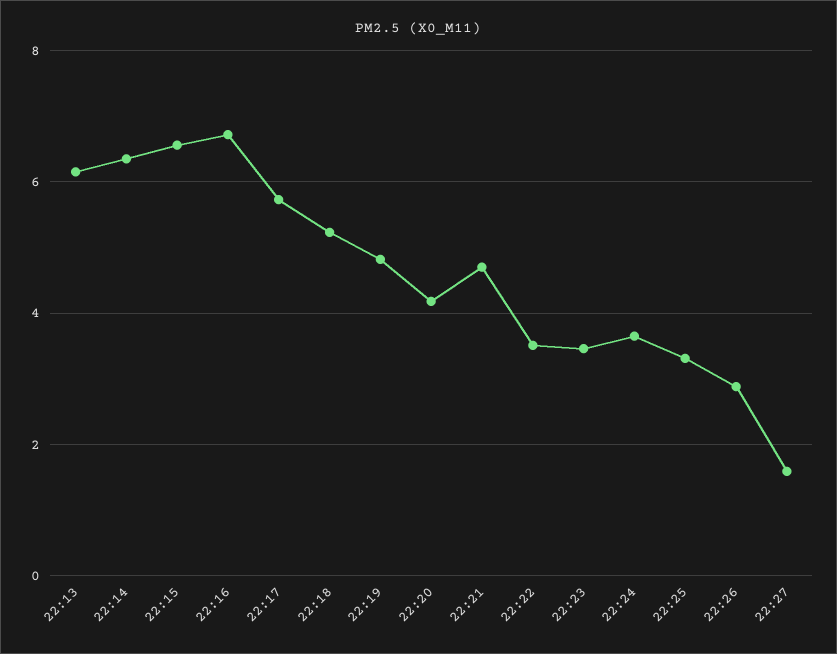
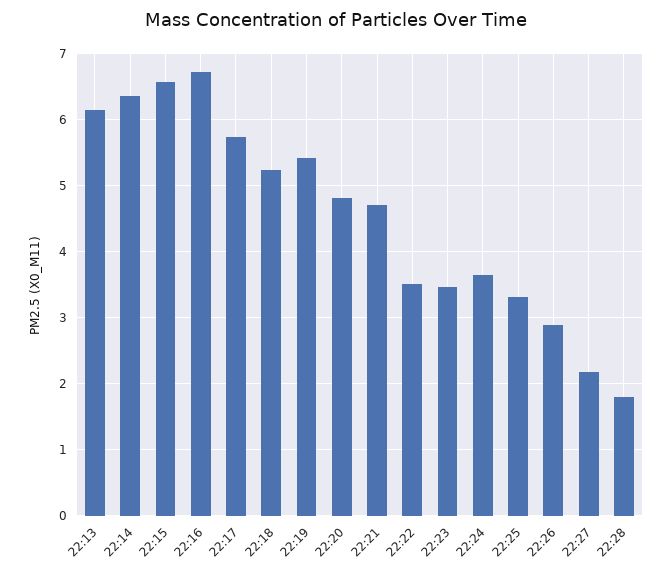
22:19: 4.8 -> 5.4
22:20: 4.2 -> 4.8
22:27: 1.6 -> 2.2
22:28: none -> 1.8

